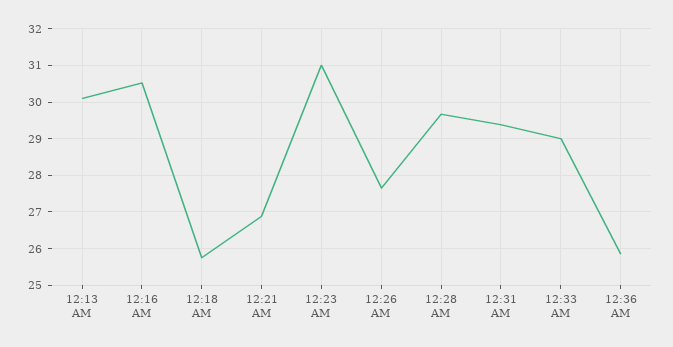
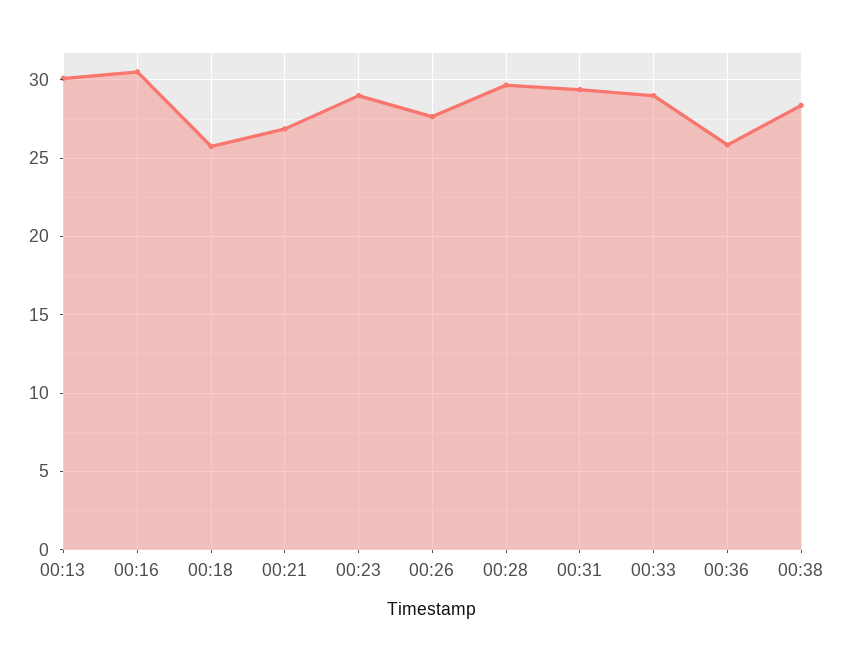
12:23 AM: 31 -> 29
00:38: none -> 28.5

